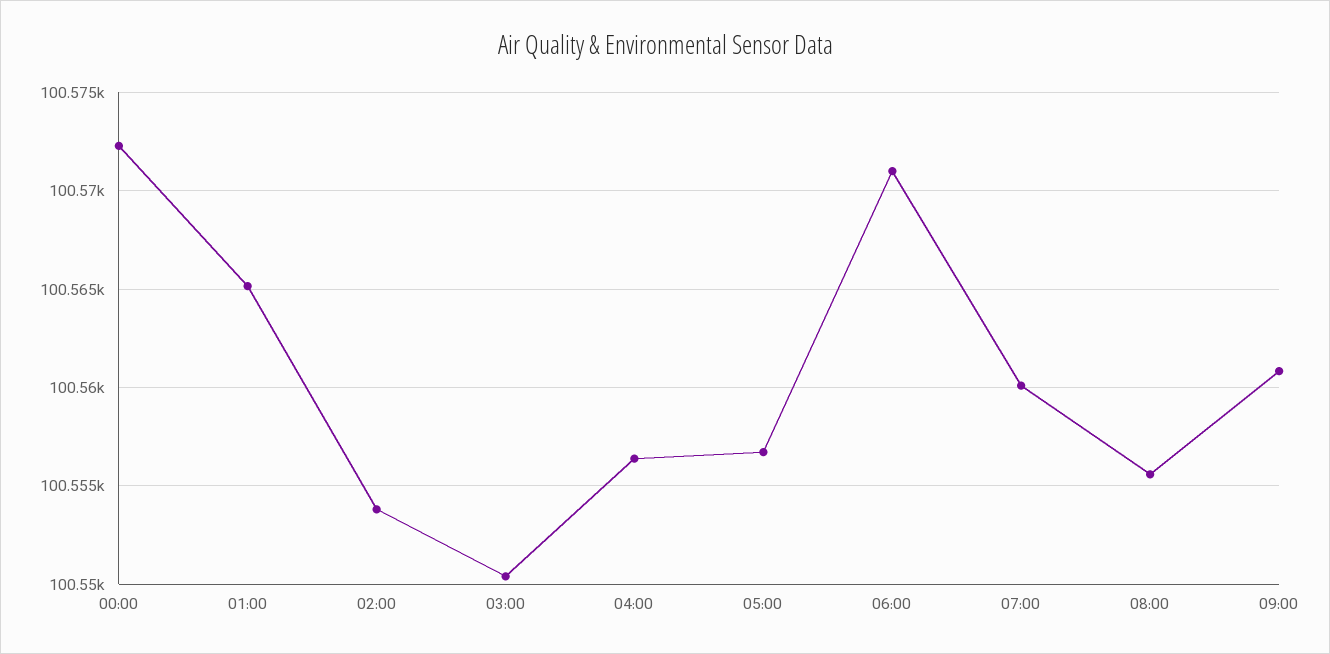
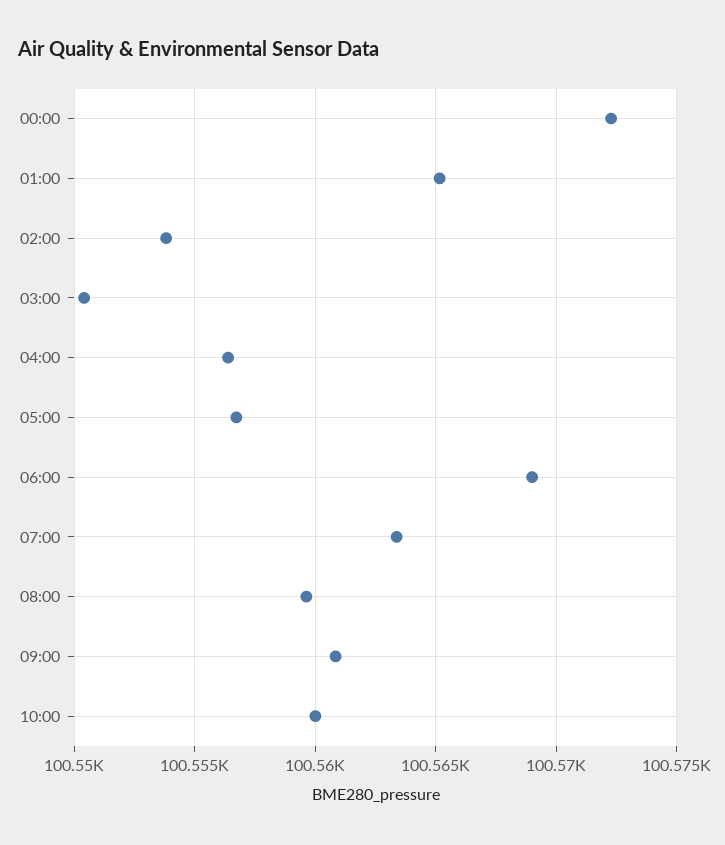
06:00: 100571 -> 100569
07:00: 100560 -> 100563.5
08:00: 100555.5 -> 100559.5
10:00: none -> 100560

